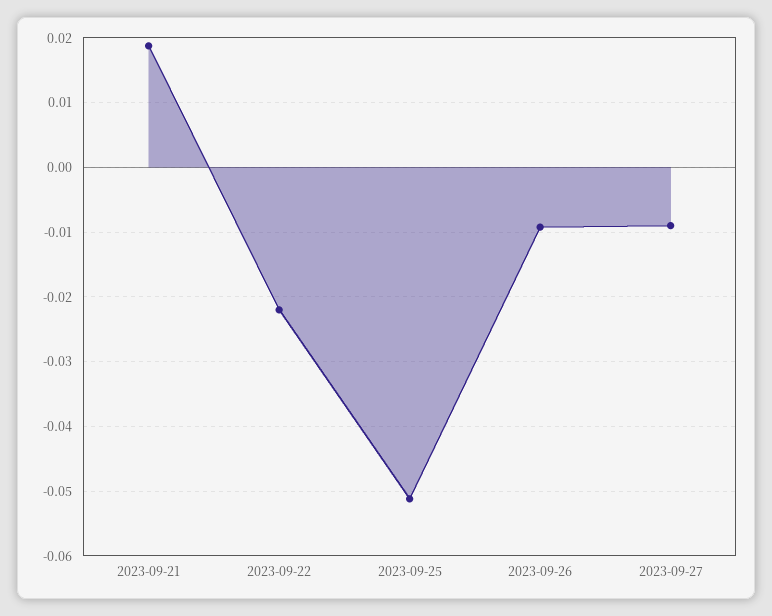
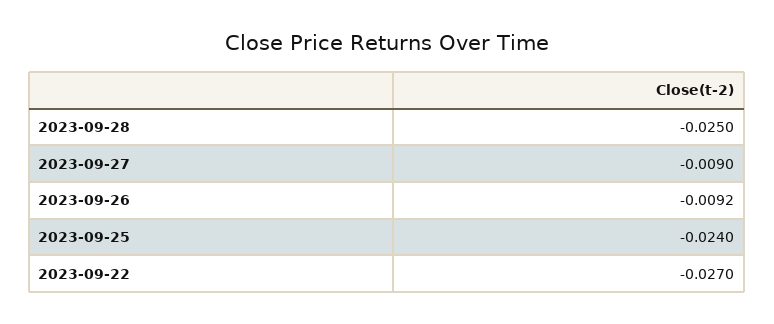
2023-09-21: 0.019 -> none
2023-09-22: -0.022 -> -0.027
2023-09-25: -0.051 -> -0.024
2023-09-28: none -> -0.025

